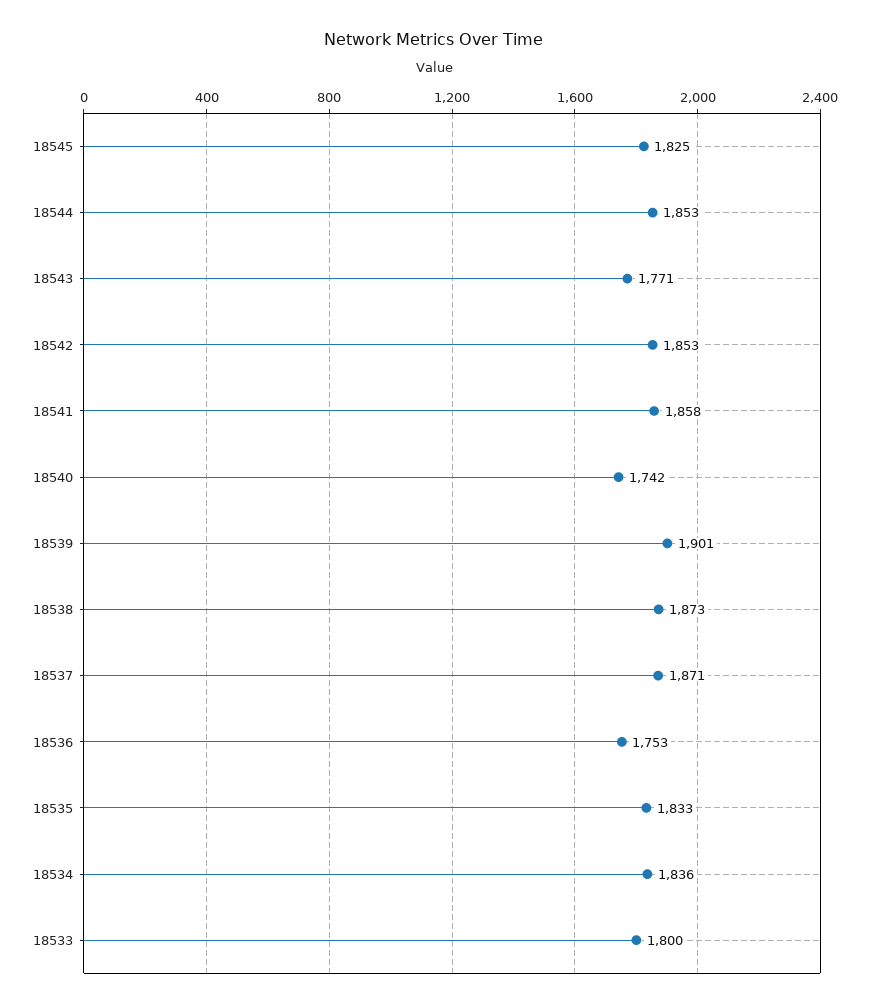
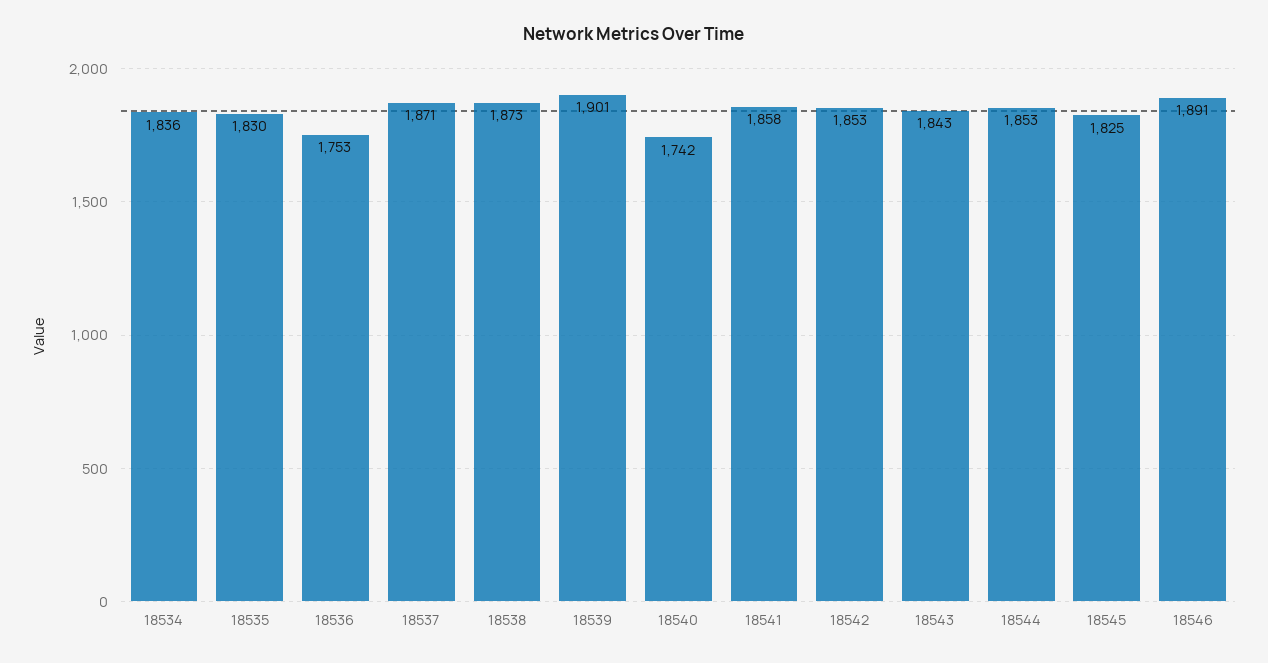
18543: 1771 -> 1843
18535: 1833 -> 1830
18533: 1800 -> none
18546: none -> 1891

